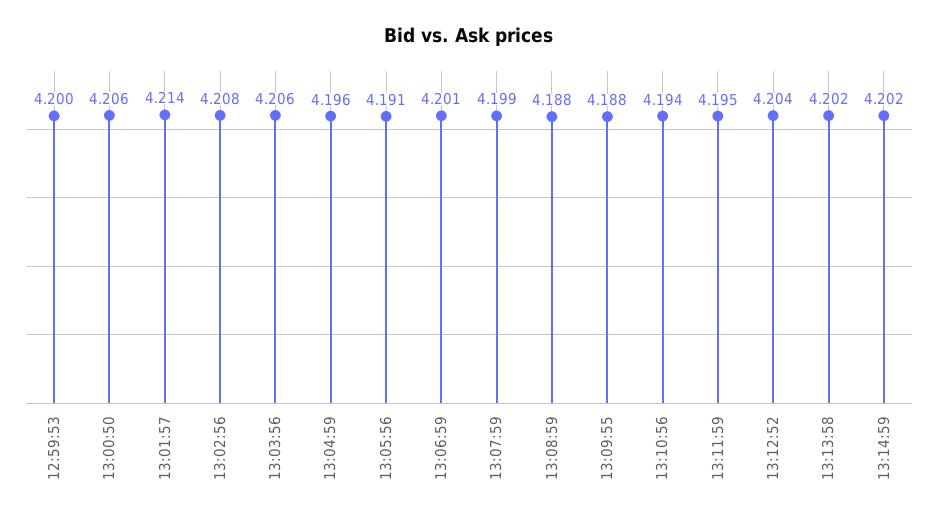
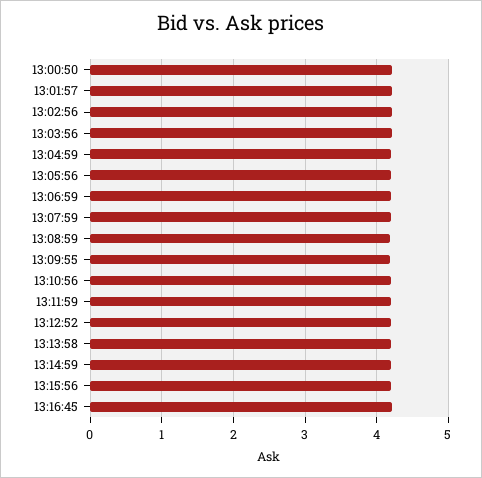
12:59:53: 4.2 -> none
13:15:56: none -> 4.2
13:16:45: none -> 4.2

